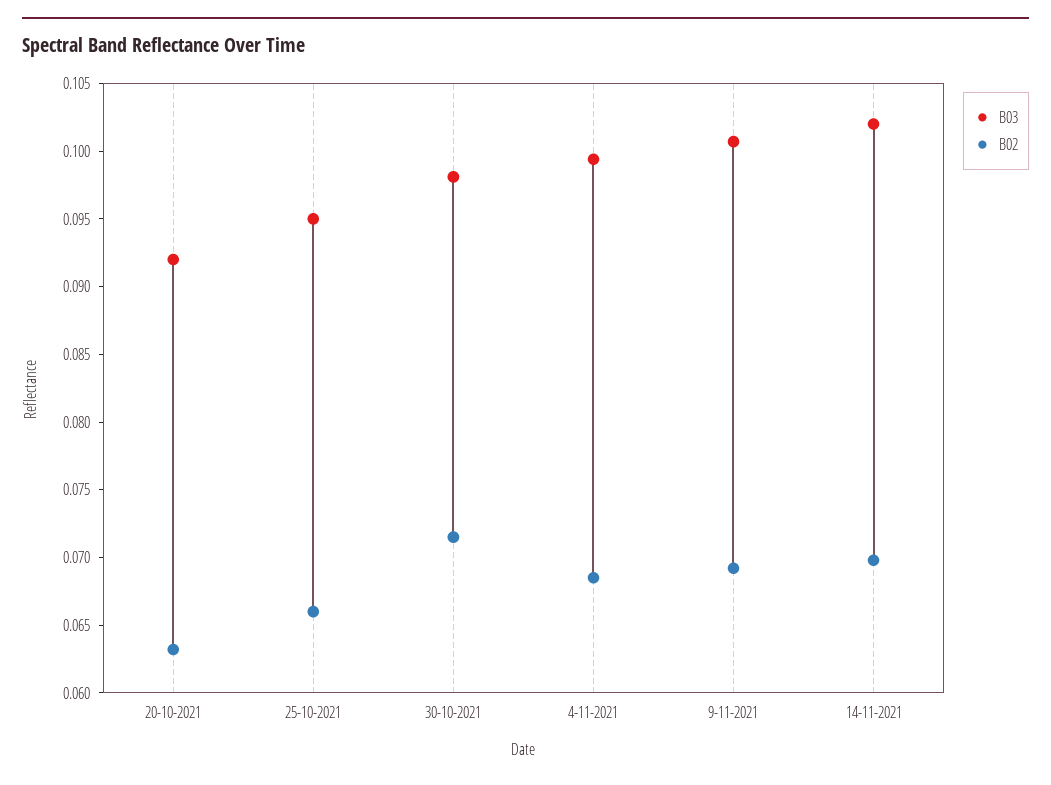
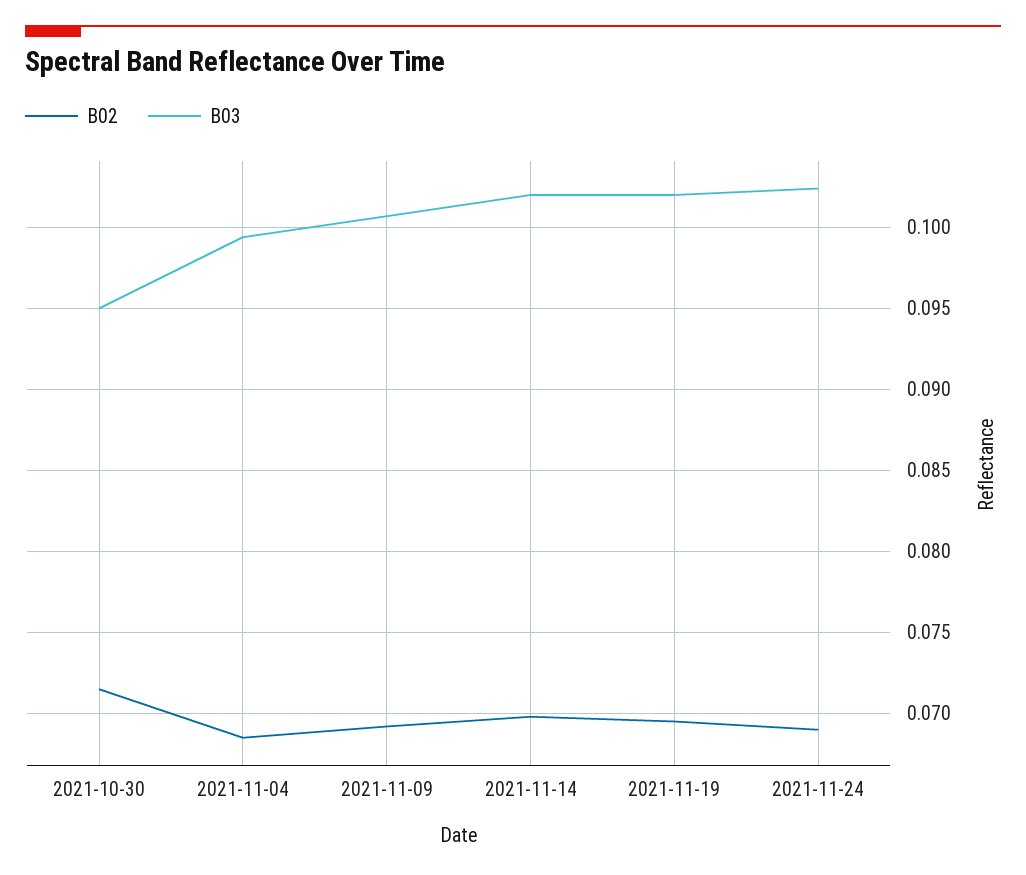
B03, 20-10-2021: 0.092 -> none
B02, 20-10-2021: 0.063 -> none
B03, 25-10-2021: 0.095 -> none
B02, 25-10-2021: 0.066 -> none
B03, 30-10-2021: 0.098 -> 0.095
B02, 2021-11-19: none -> 0.0695
B03, 2021-11-19: none -> 0.102
B02, 2021-11-24: none -> 0.069
B03, 2021-11-24: none -> 0.1025

